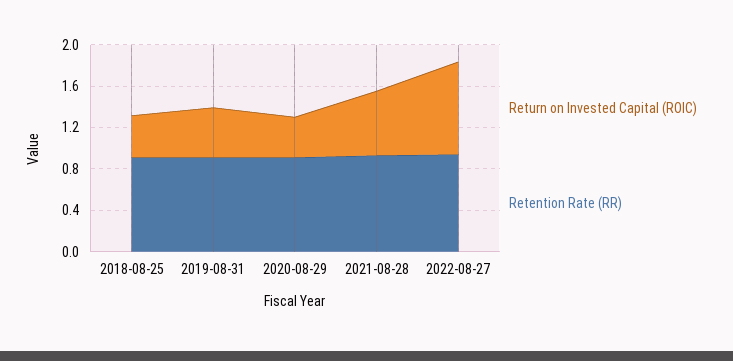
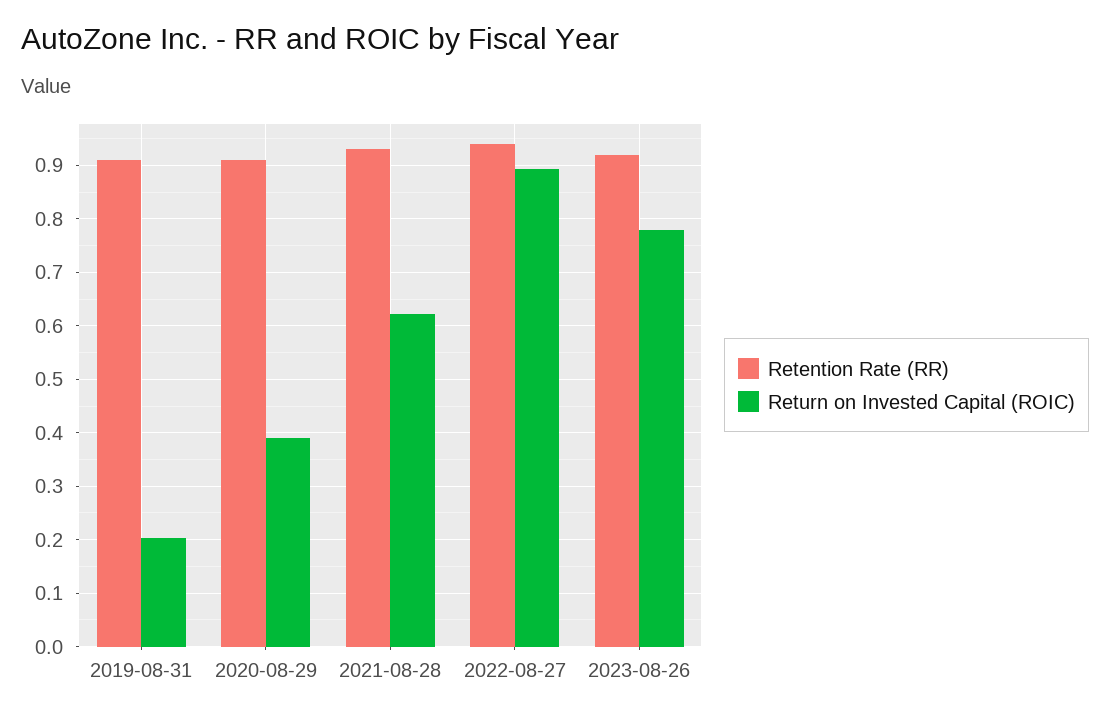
Return on Invested Capital (ROIC), 2018-08-25: 0.4 -> none
Retention Rate (RR), 2018-08-25: 0.9 -> none
Return on Invested Capital (ROIC), 2019-08-31: 0.5 -> 0.2
Retention Rate (RR), 2023-08-26: none -> 0.92
Return on Invested Capital (ROIC), 2023-08-26: none -> 0.78

